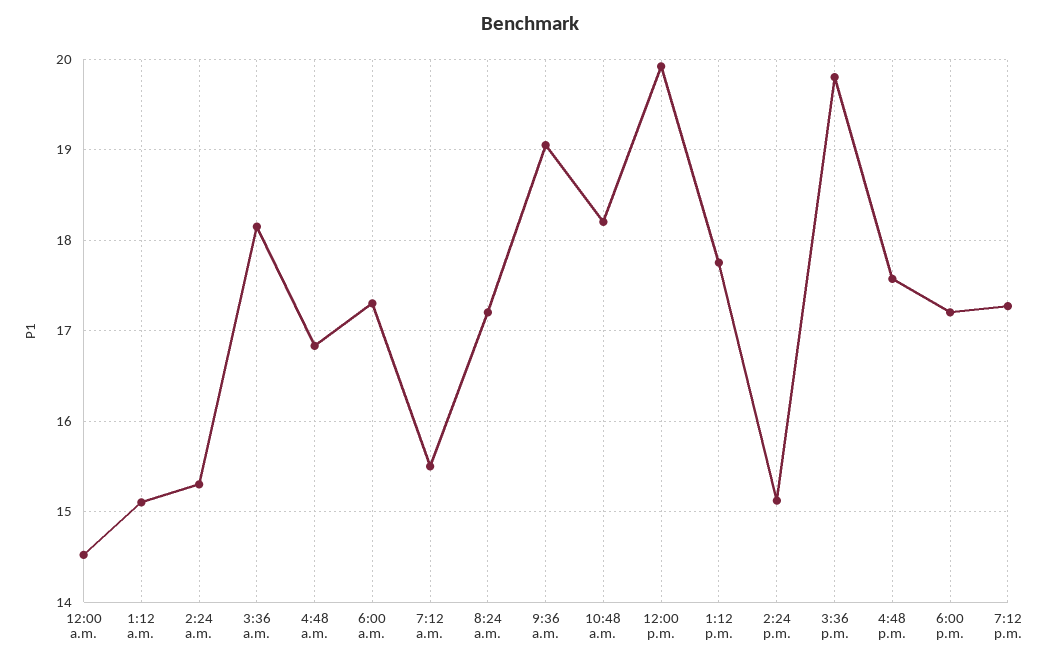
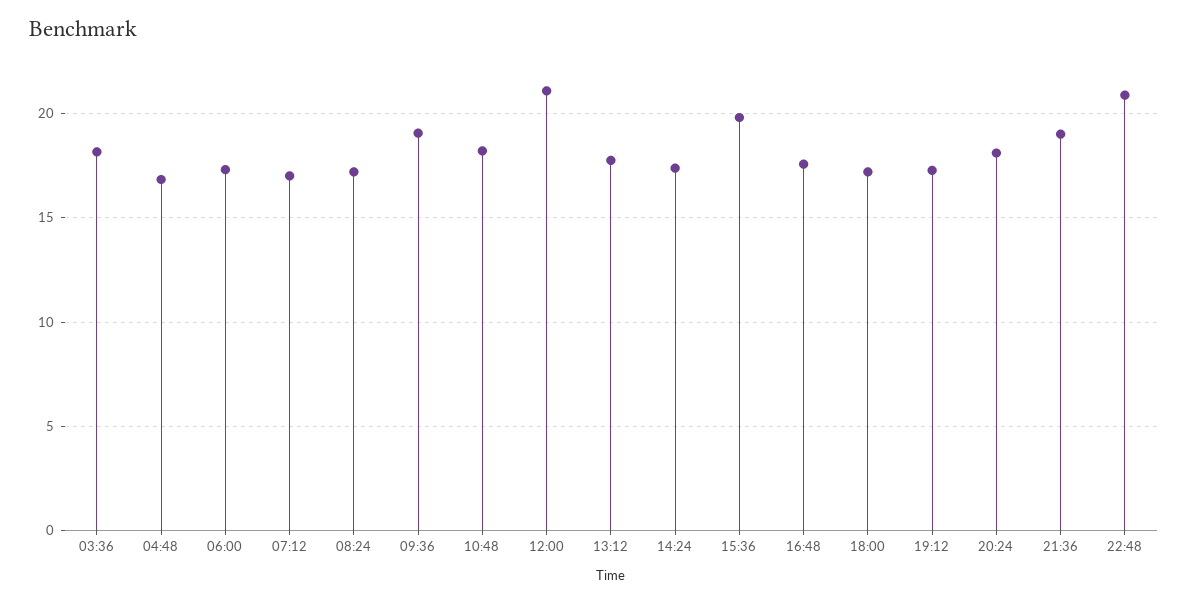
12:00 a.m.: 14.5 -> none
1:12 a.m.: 15.1 -> none
2:24 a.m.: 15.3 -> none
7:12 a.m.: 15.5 -> 17
12:00 p.m.: 19.9 -> 21
2:24 p.m.: 15.1 -> 17.5
20:24: none -> 18
21:36: none -> 19
22:48: none -> 21

